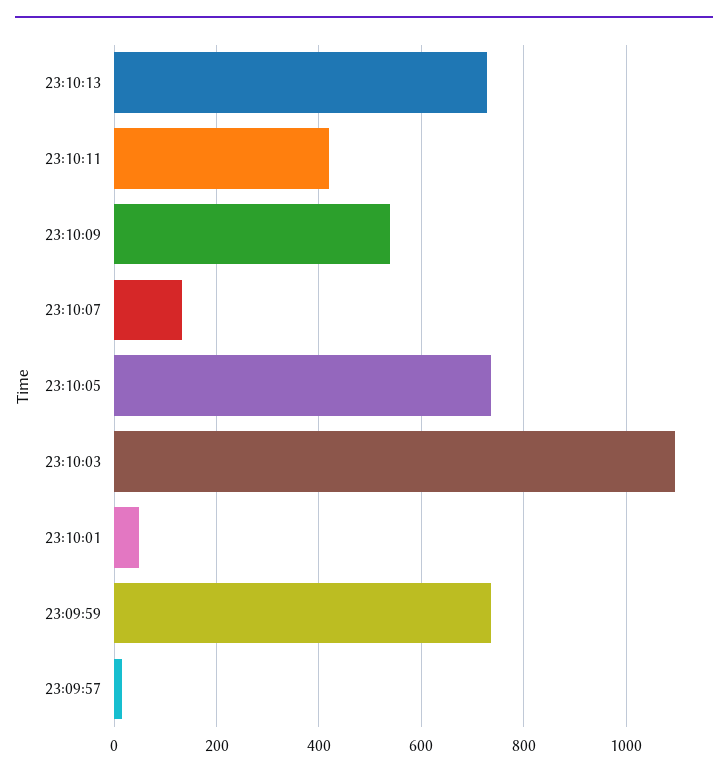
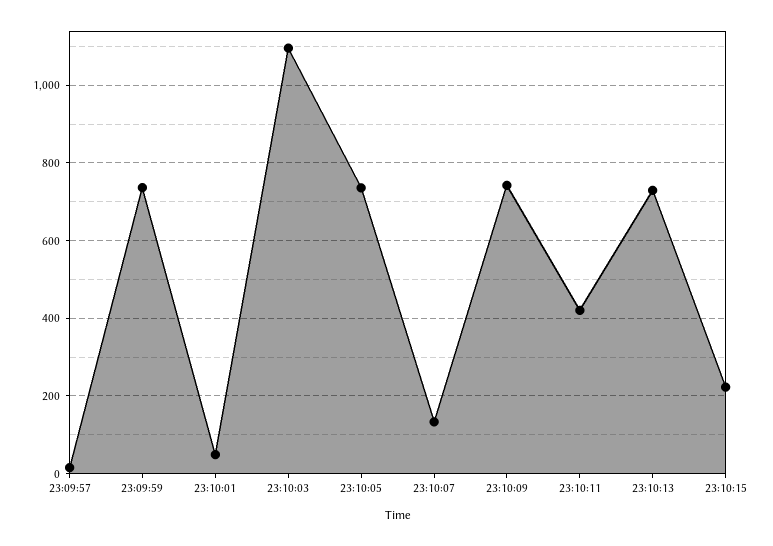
23:10:09: 540 -> 740
23:10:15: none -> 220

